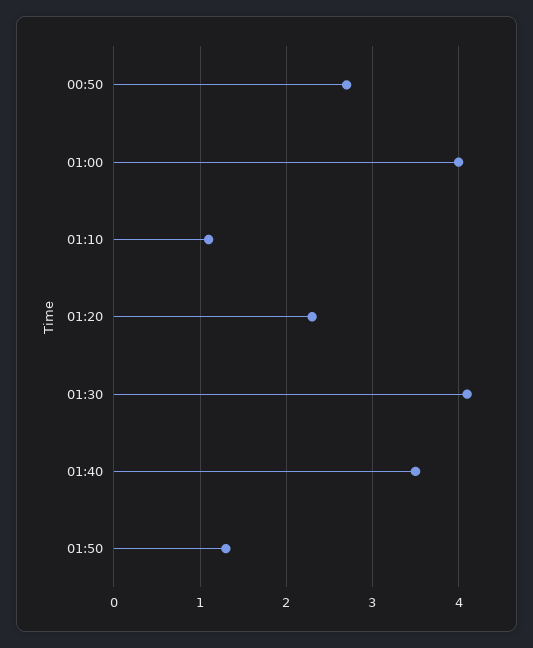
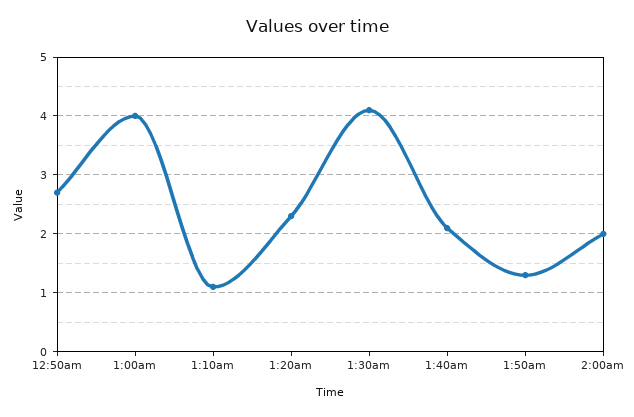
01:40: 3.5 -> 2
2:00am: none -> 2

